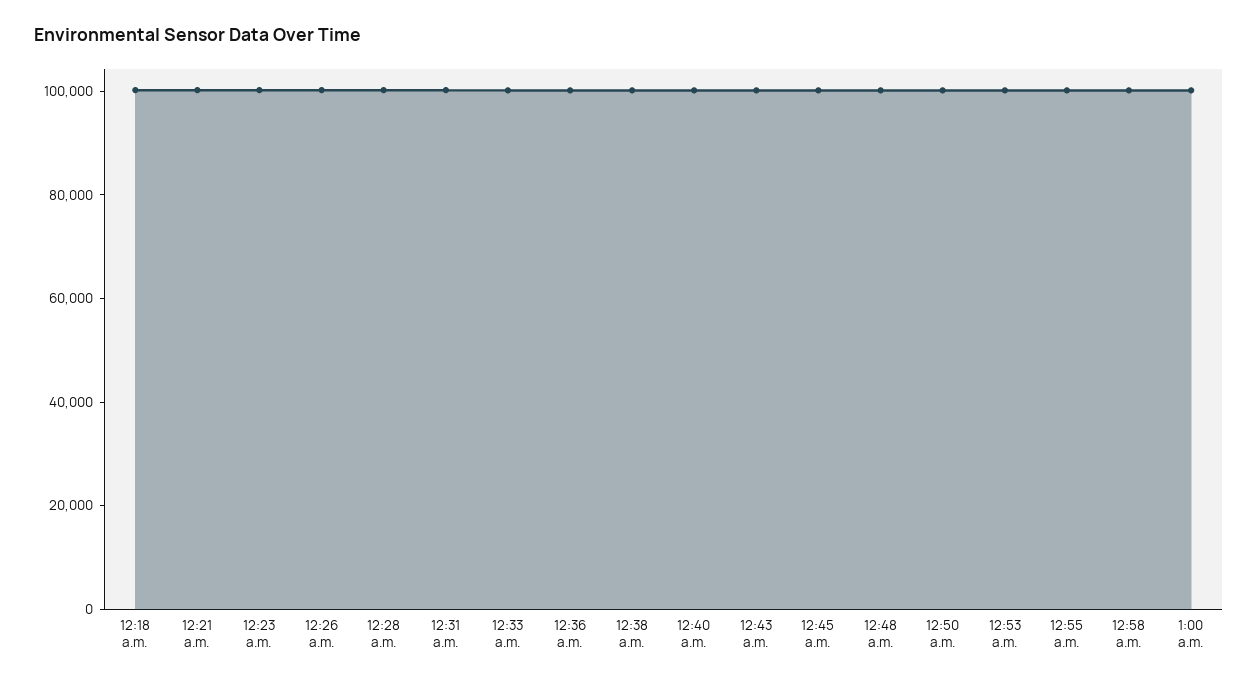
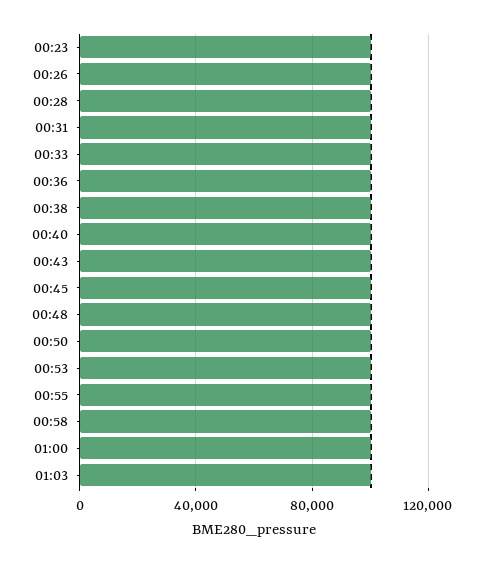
12:18 a.m.: 100000 -> none
12:21 a.m.: 100000 -> none
01:03: none -> 100000

